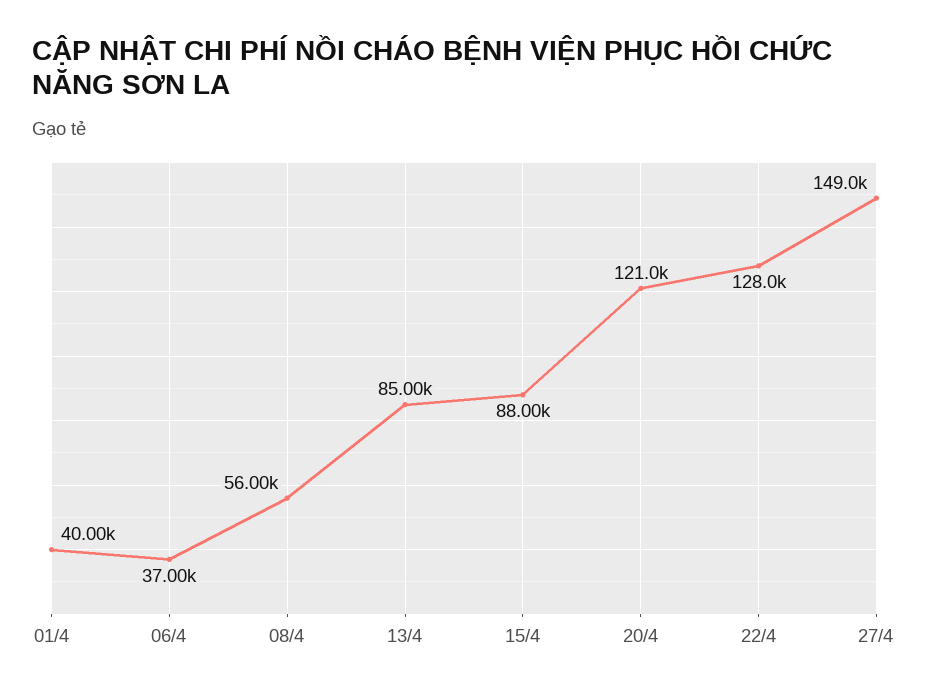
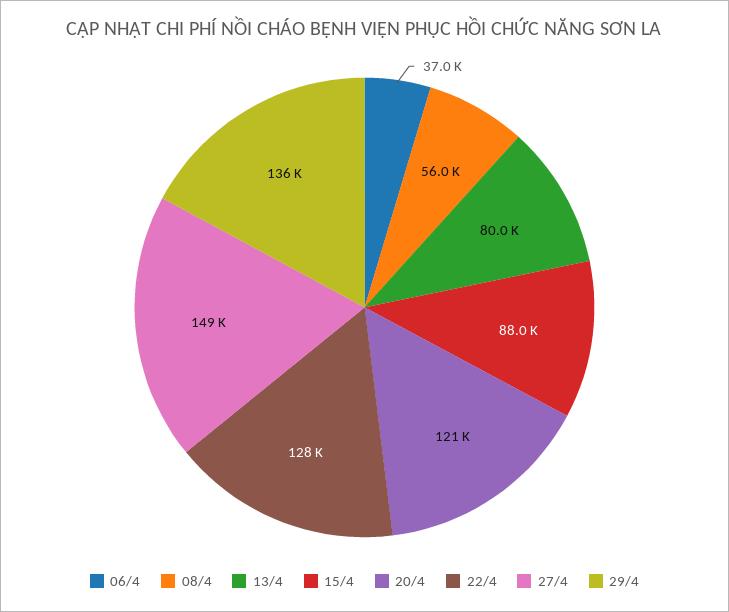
01/4: 40000 -> none
13/4: 85000 -> 80000
29/4: none -> 136000

